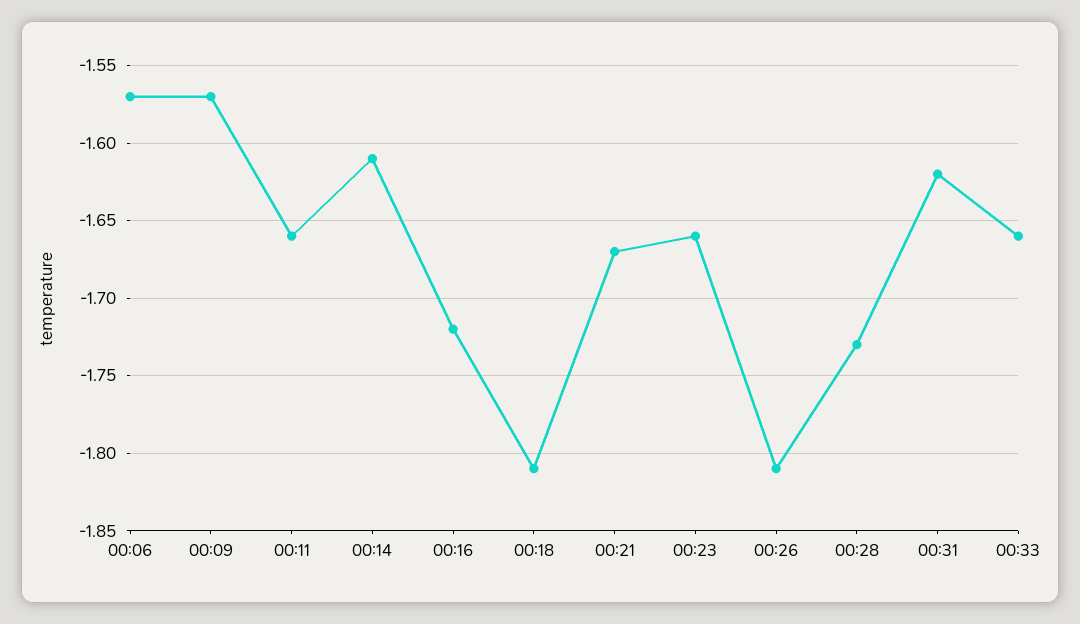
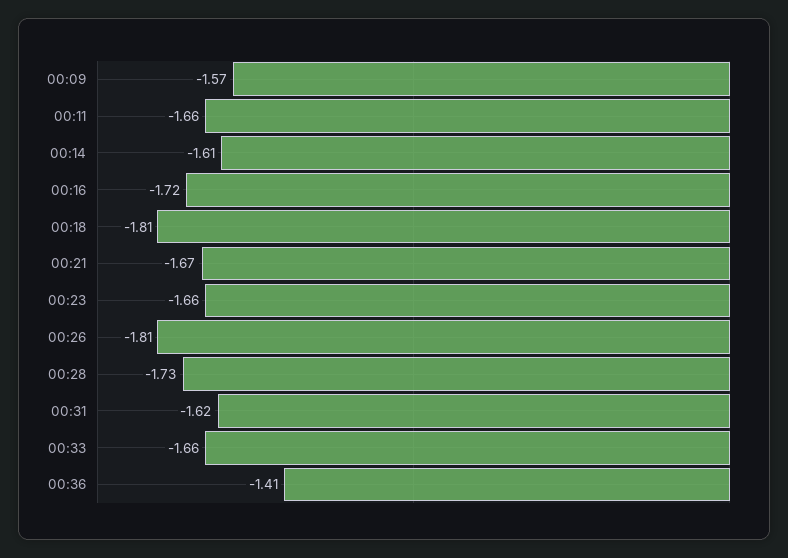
00:06: -1.57 -> none
00:36: none -> -1.41

